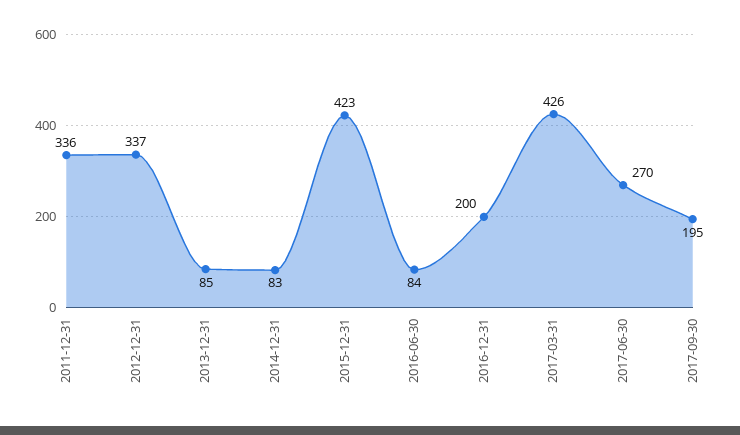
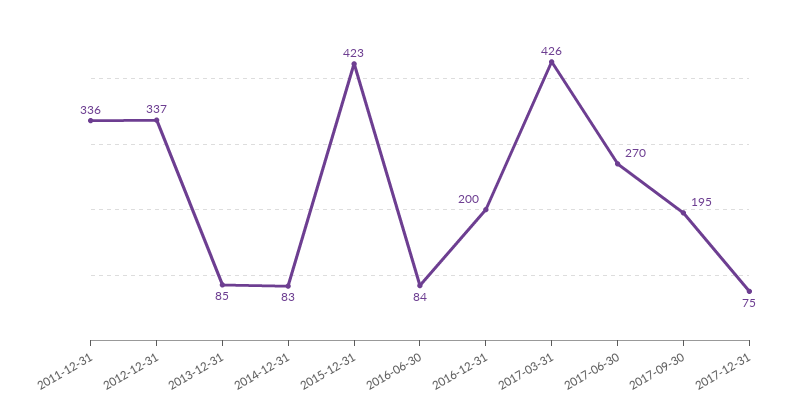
2017-12-31: none -> 75

